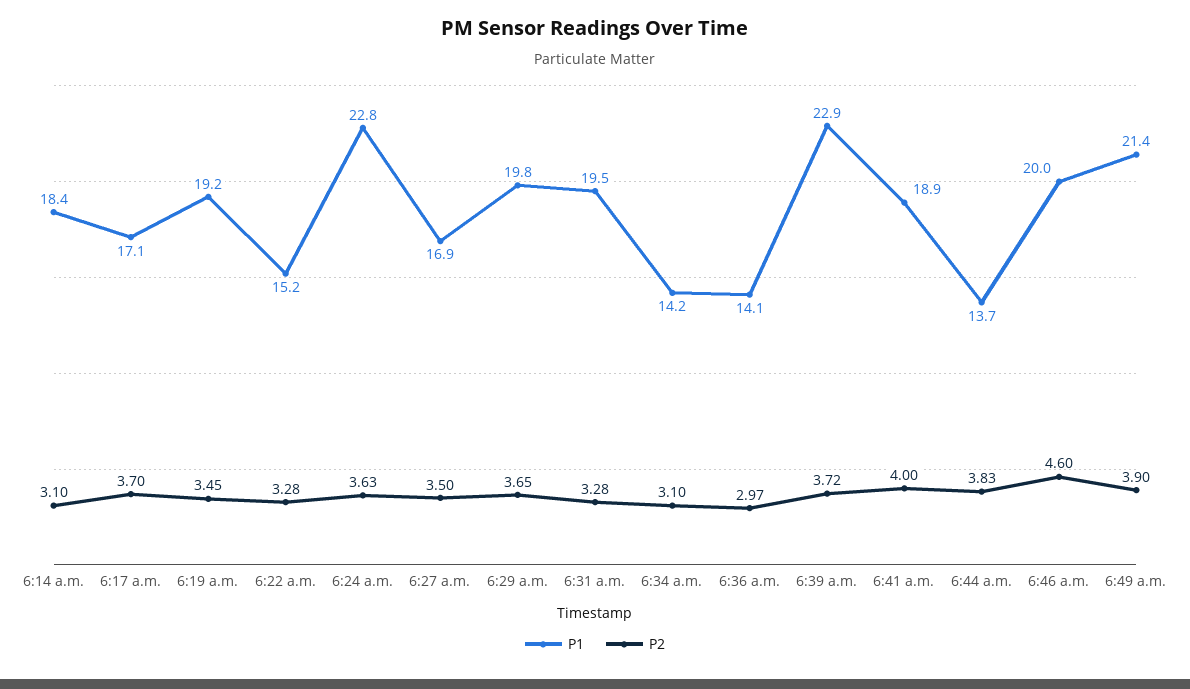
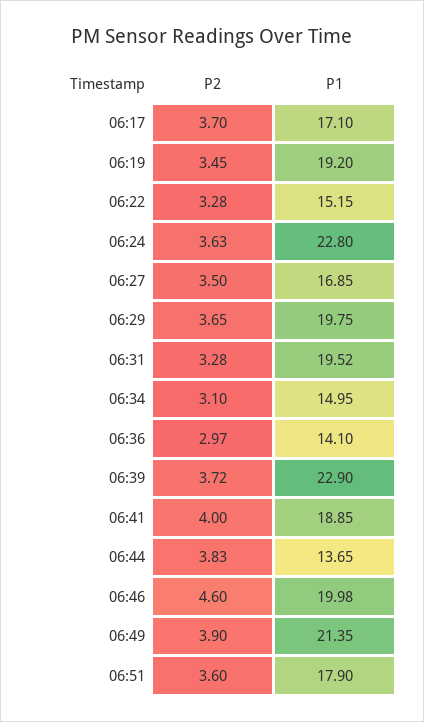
P1, 6:14 a.m.: 18.4 -> none
P2, 6:14 a.m.: 3.1 -> none
P1, 6:34 a.m.: 14.2 -> 14.95
P2, 06:51: none -> 3.6
P1, 06:51: none -> 17.9

